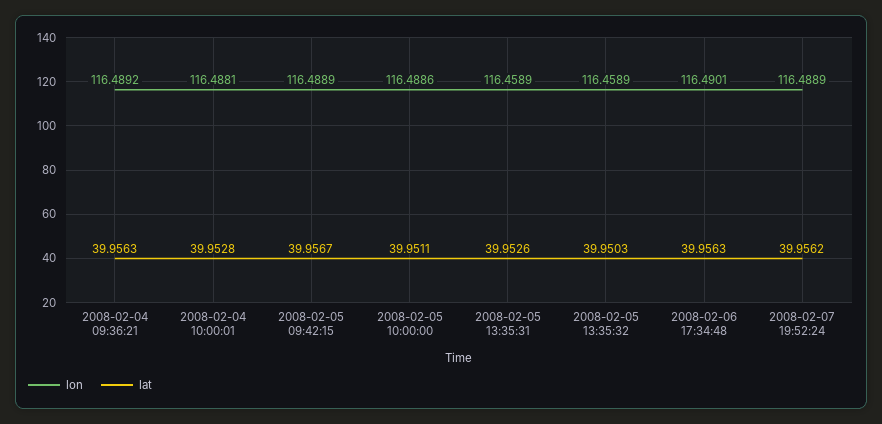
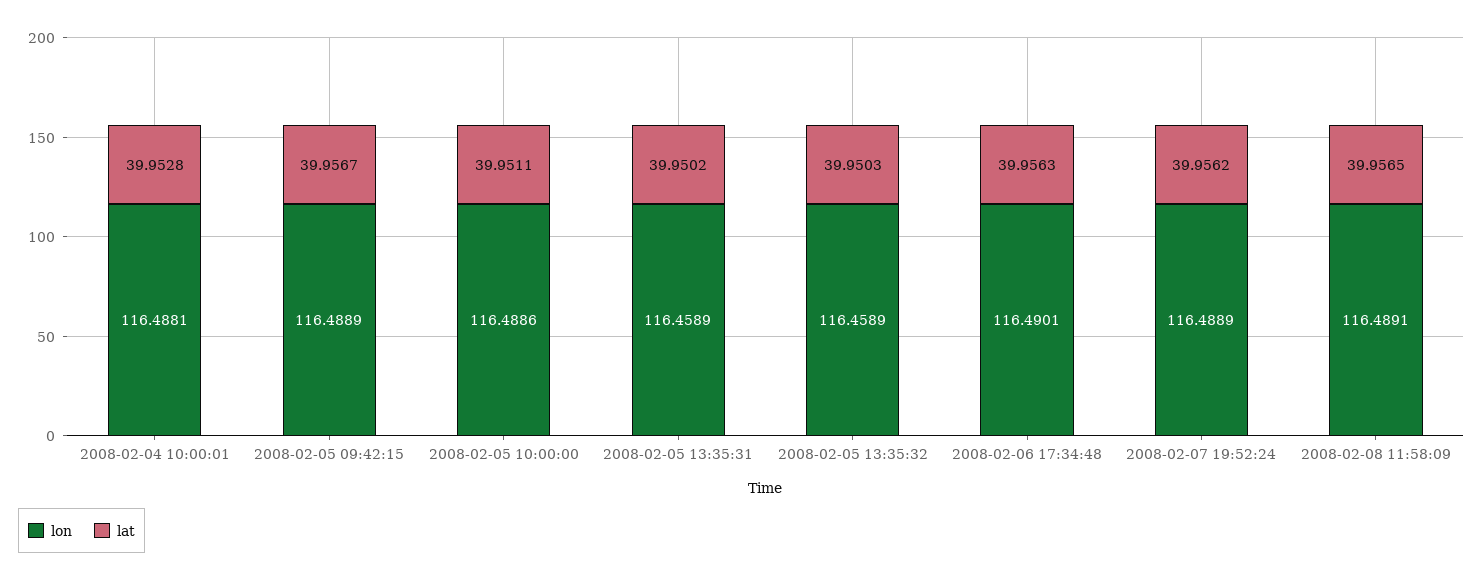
lon, 2008-02-04 09:36:21: 116.4892 -> none
lat, 2008-02-04 09:36:21: 39.9563 -> none
lat, 2008-02-05 13:35:31: 39.9526 -> 39.9502
lon, 2008-02-08 11:58:09: none -> 116.4891
lat, 2008-02-08 11:58:09: none -> 39.9565

